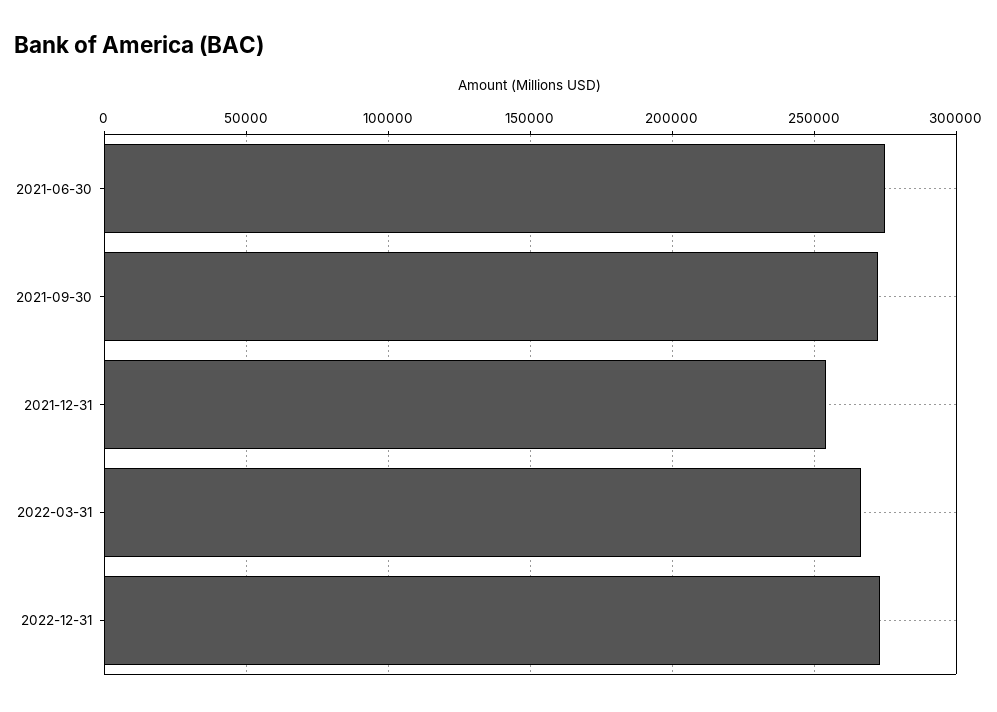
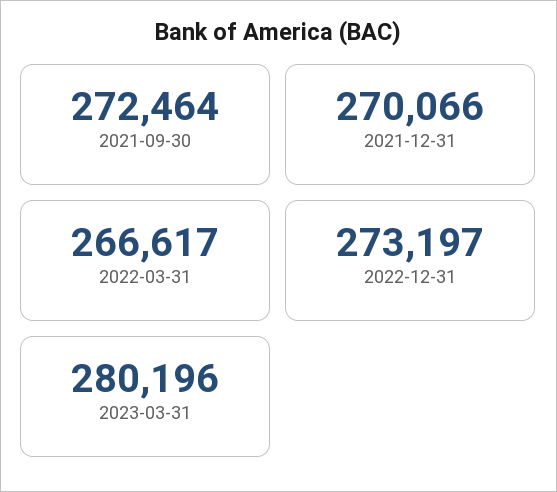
2021-06-30: 275000 -> none
2021-12-31: 255000 -> 270066
2023-03-31: none -> 280196

